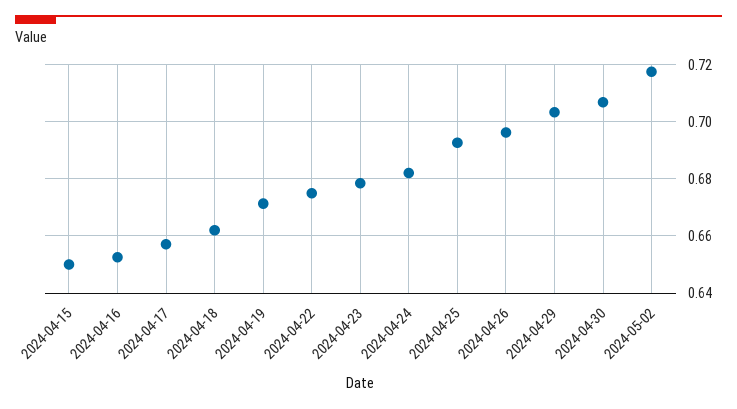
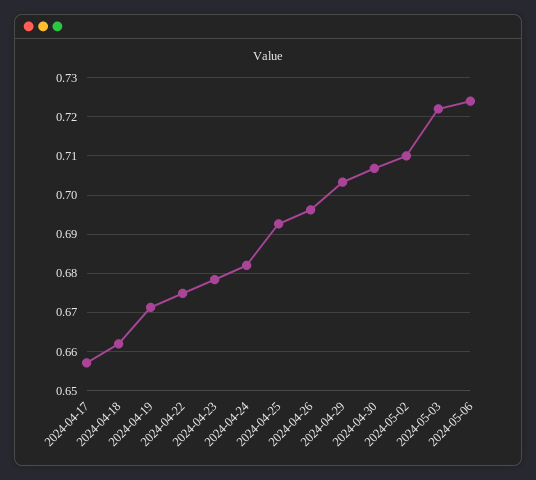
2024-04-15: 0.65 -> none
2024-04-16: 0.6525 -> none
2024-05-02: 0.7175 -> 0.71
2024-05-03: none -> 0.722
2024-05-06: none -> 0.724

